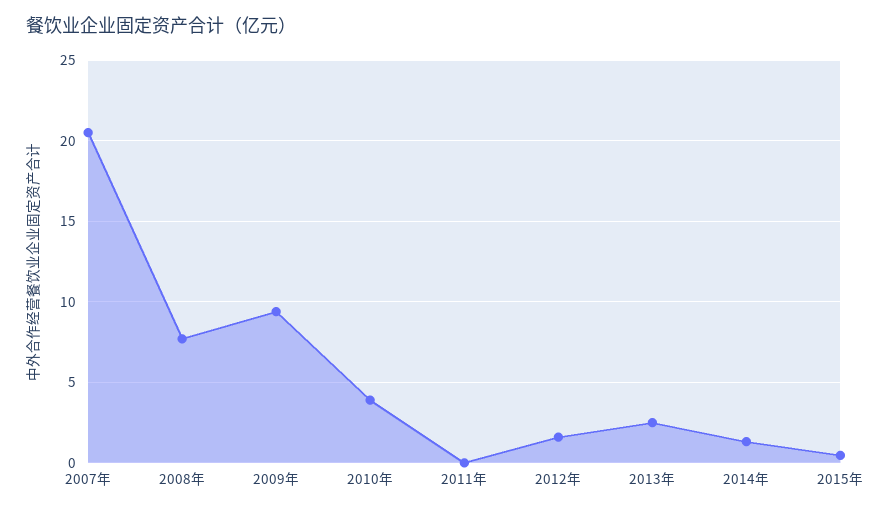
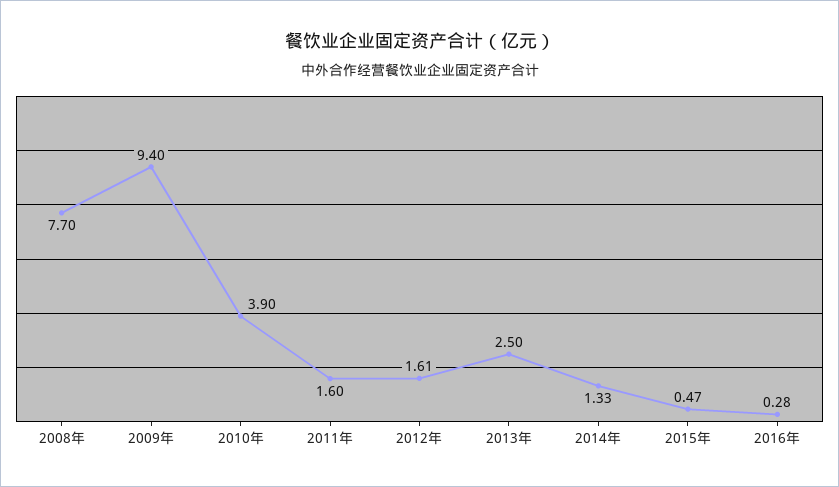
2007年: 20.5 -> none
2011年: 0 -> 1.6
2016年: none -> 0.28

